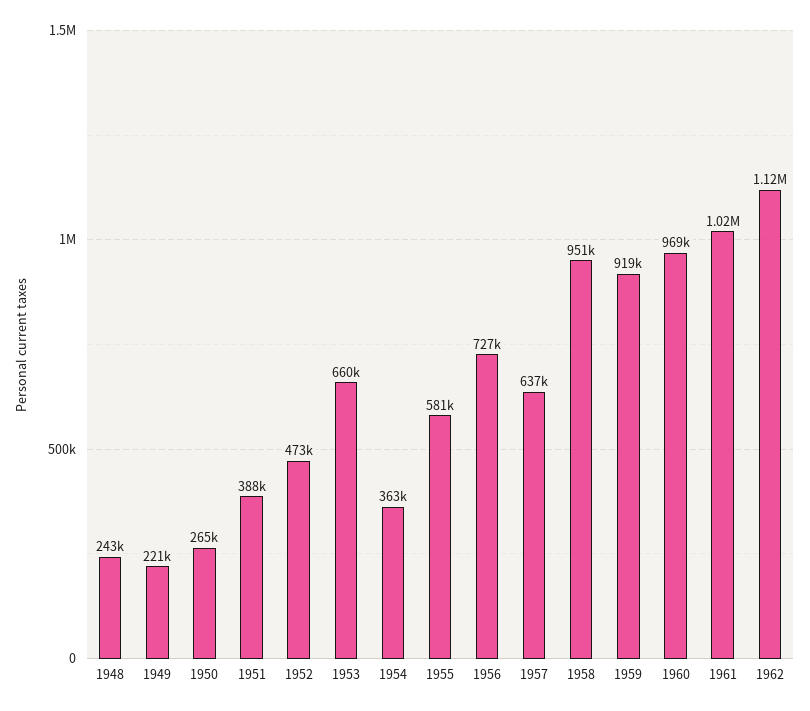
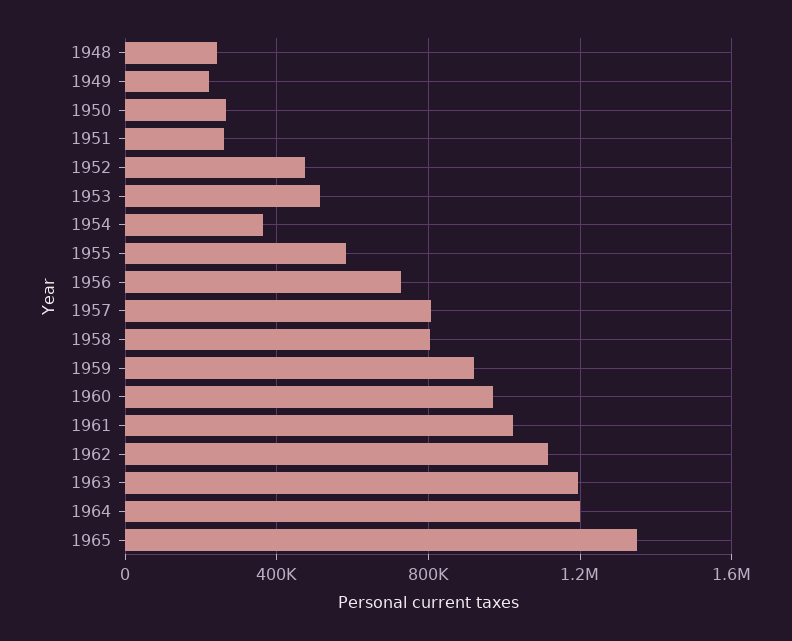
1951: 388000 -> 250000
1953: 660000 -> 500000
1957: 637000 -> 800000
1958: 951000 -> 800000
1963: none -> 1200000
1964: none -> 1200000
1965: none -> 1350000

